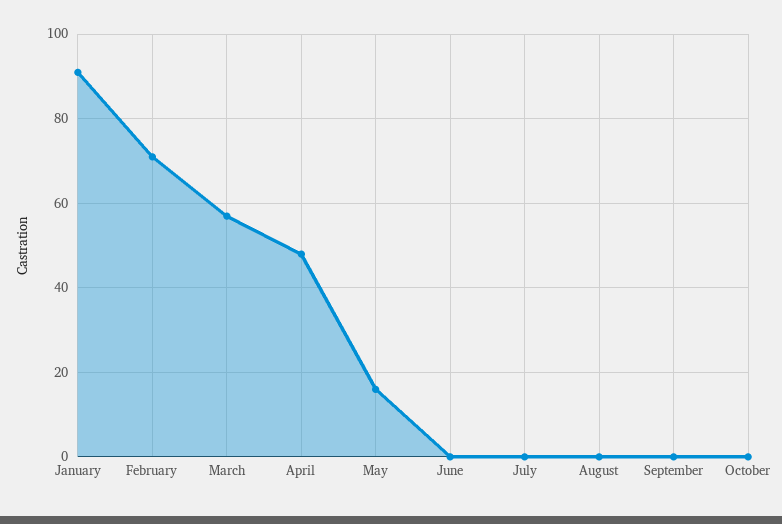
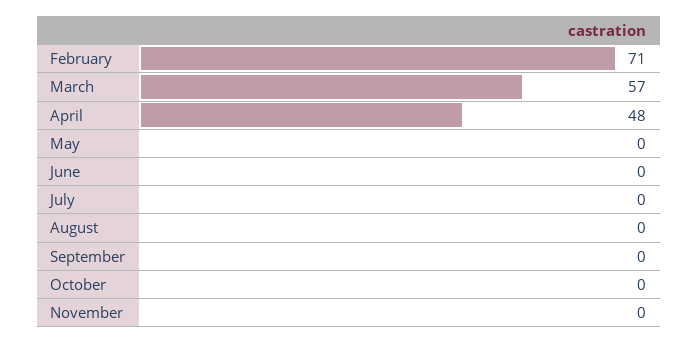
January: 90 -> none
May: 15 -> 0
November: none -> 0

